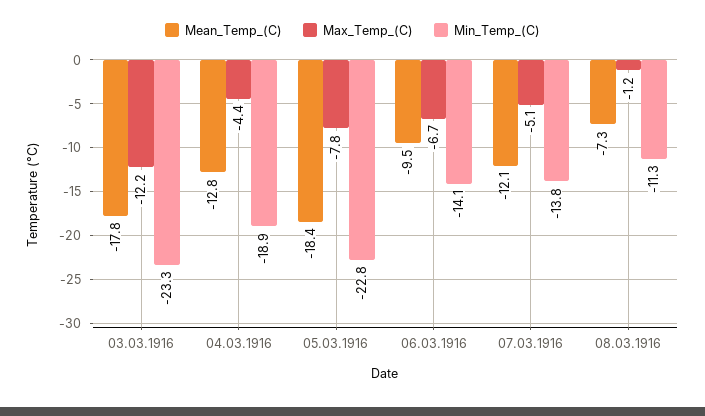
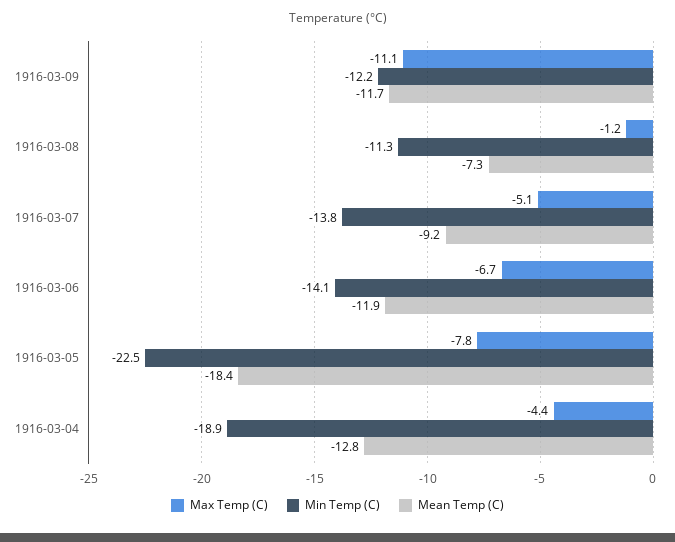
Mean_Temp_(C), 03.03.1916: -17.8 -> none
Max_Temp_(C), 03.03.1916: -12.2 -> none
Min_Temp_(C), 03.03.1916: -23.3 -> none
Min_Temp_(C), 05.03.1916: -22.8 -> -22.5
Mean_Temp_(C), 06.03.1916: -9.5 -> -11.9
Mean_Temp_(C), 07.03.1916: -12.1 -> -9.2
Max_Temp_(C), 1916-03-09: none -> -11.1
Min_Temp_(C), 1916-03-09: none -> -12.2
Mean_Temp_(C), 1916-03-09: none -> -11.7

